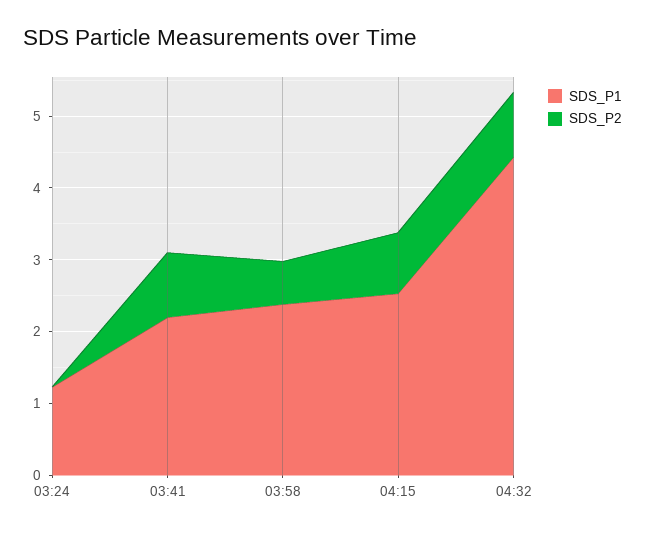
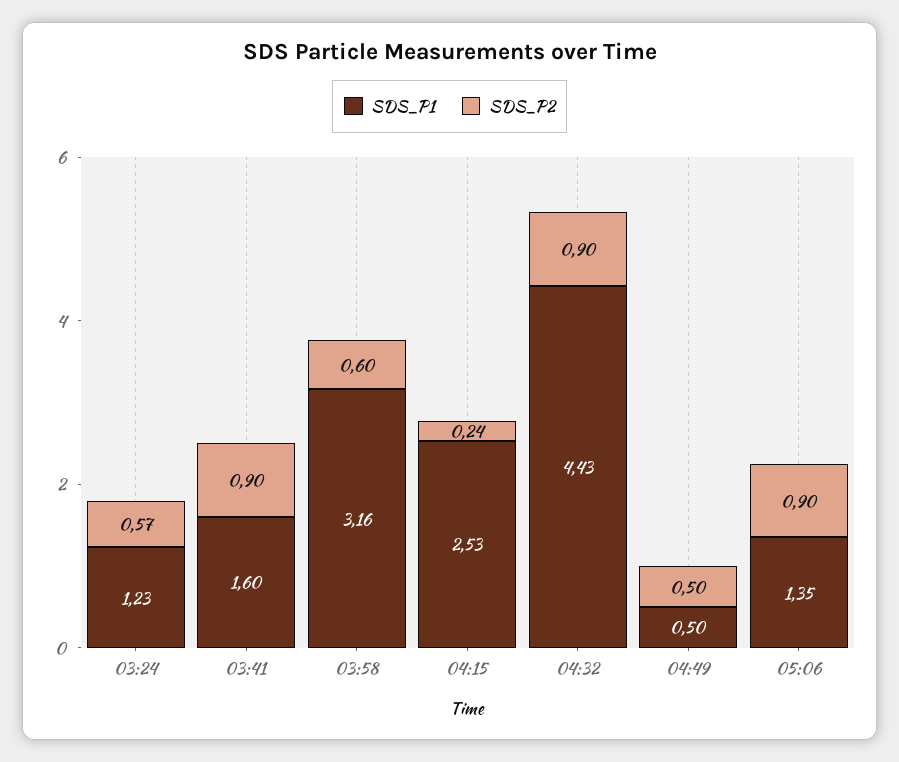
SDS_P2, 03:24: 0 -> 0.57
SDS_P1, 03:41: 2.2 -> 1.6
SDS_P1, 03:58: 2.4 -> 3.16
SDS_P2, 04:15: 0.8 -> 0.24
SDS_P1, 04:49: none -> 0.5
SDS_P2, 04:49: none -> 0.5
SDS_P1, 05:06: none -> 1.35
SDS_P2, 05:06: none -> 0.9

